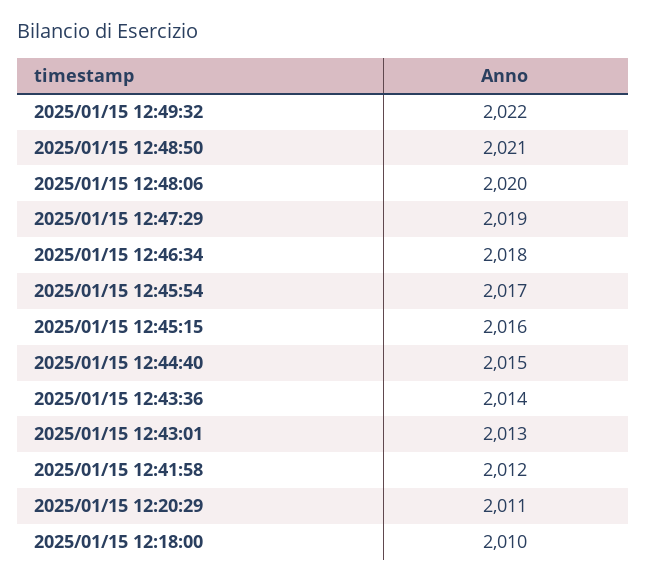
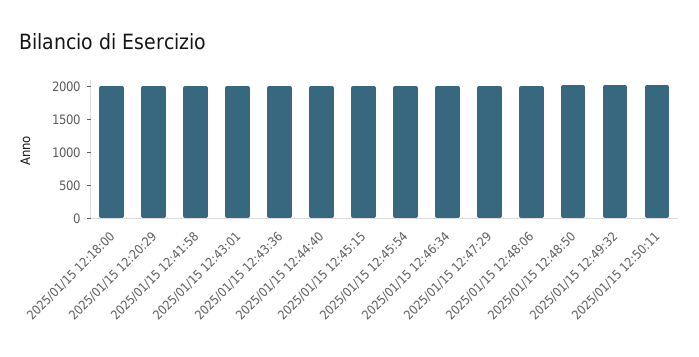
2025/01/15 12:50:11: none -> 2000

